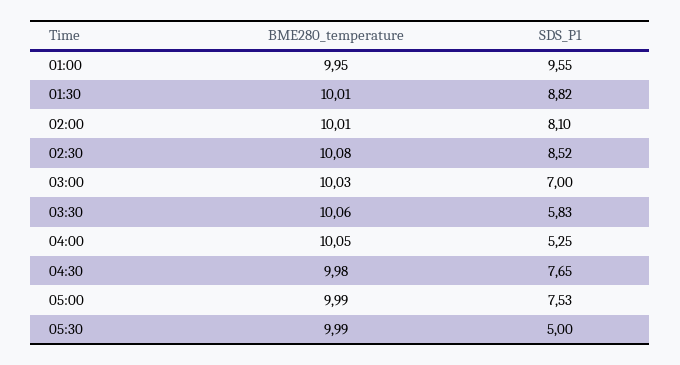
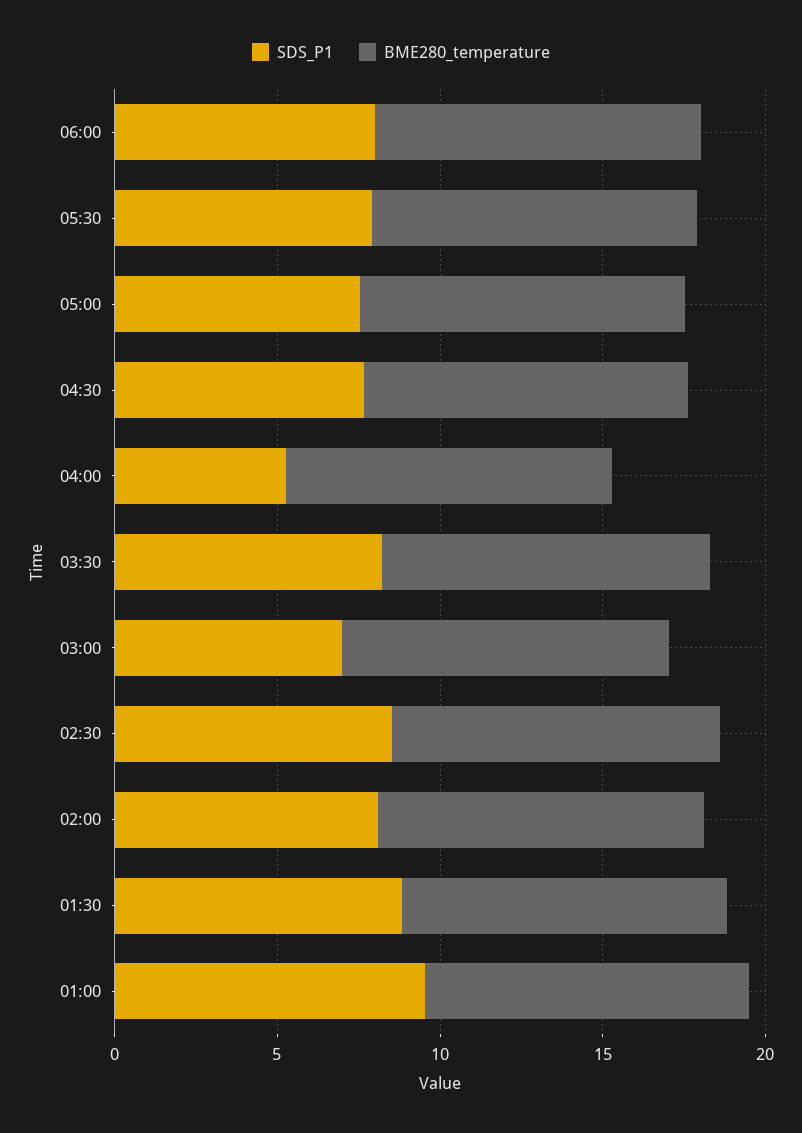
SDS_P1, 03:30: 5.83 -> 8
SDS_P1, 05:30: 5 -> 8
SDS_P1, 06:00: none -> 8
BME280_temperature, 06:00: none -> 10

